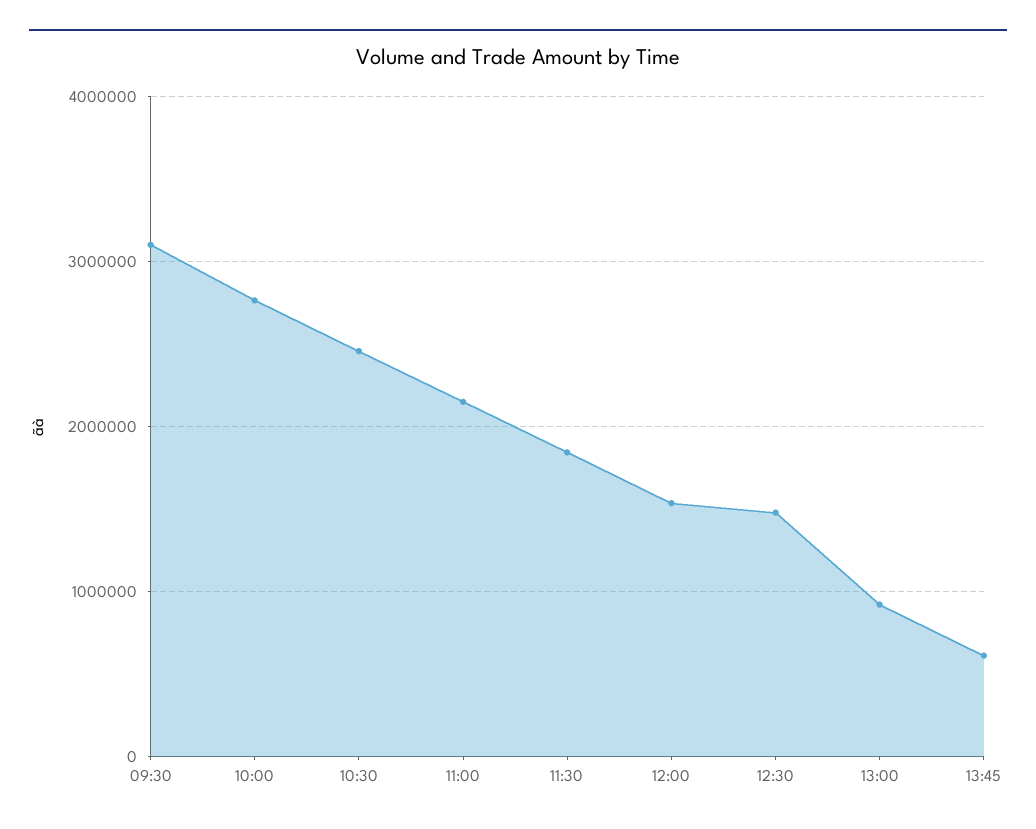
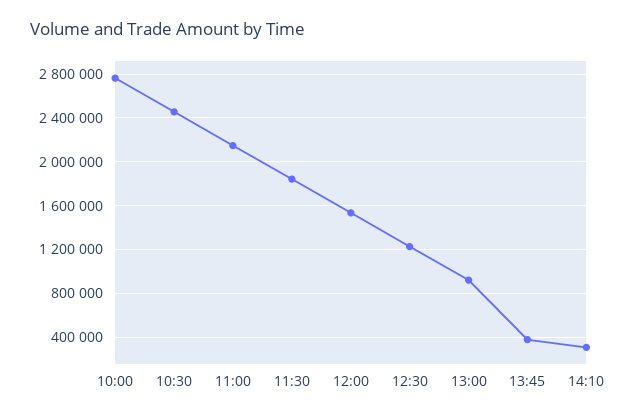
09:30: 3100000 -> none
12:30: 1500000 -> 1200000
13:45: 600000 -> 400000
14:10: none -> 300000

